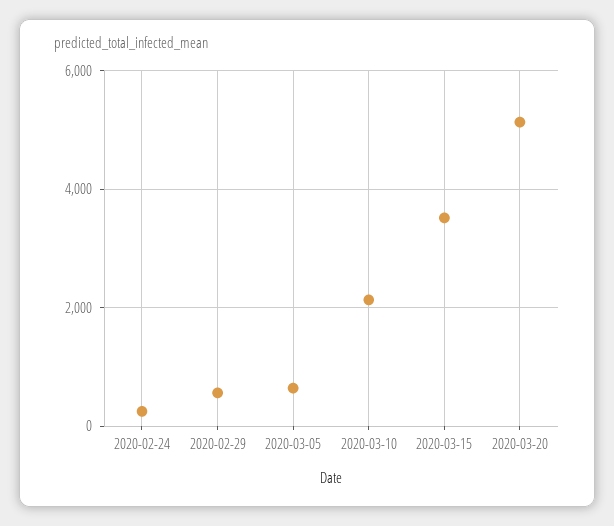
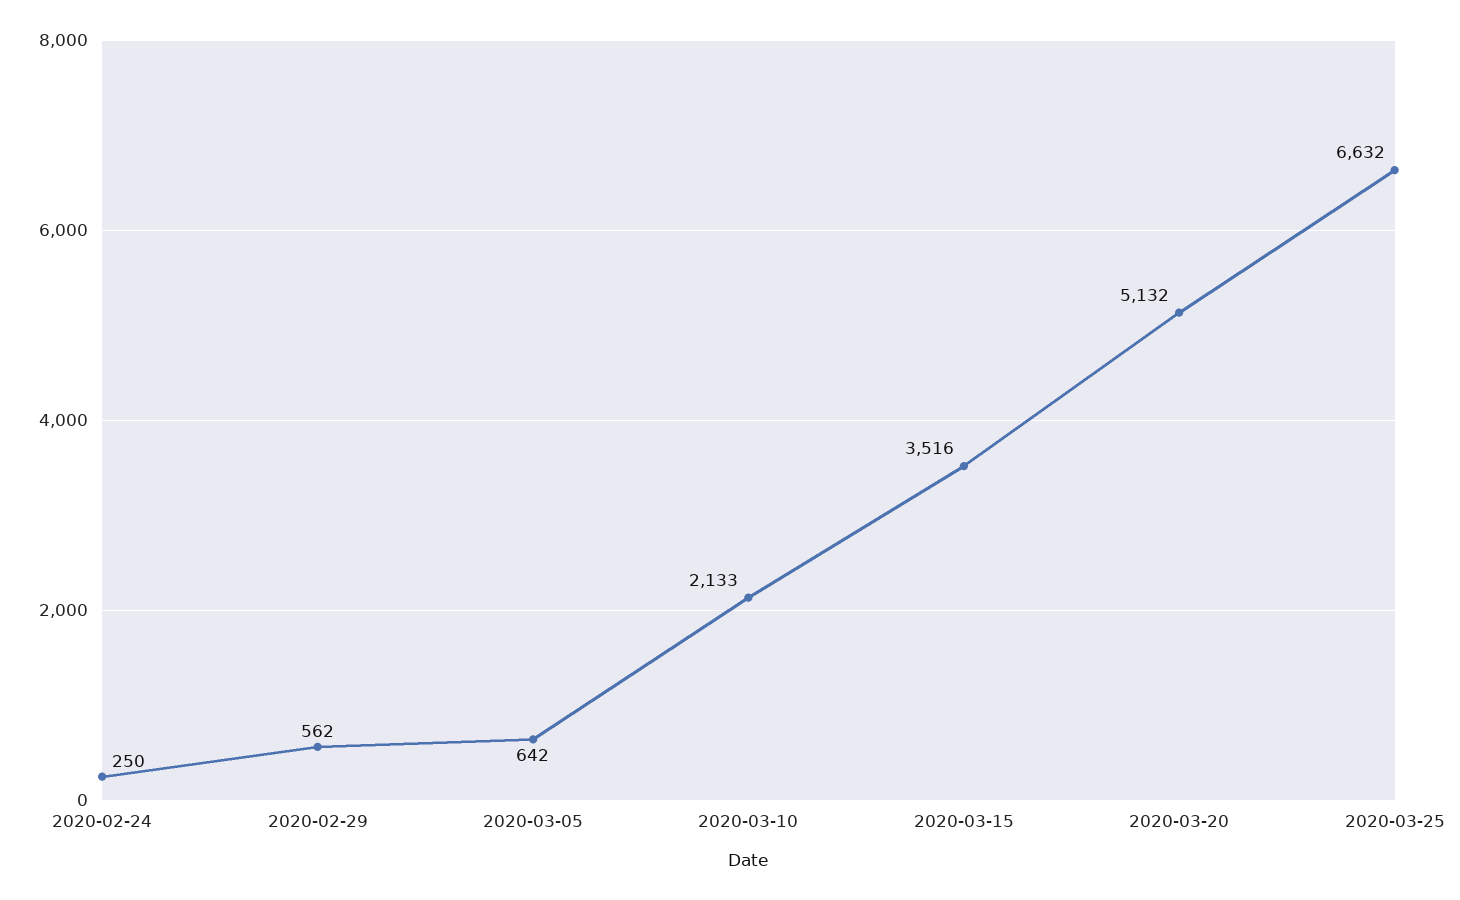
2020-03-25: none -> 6632

